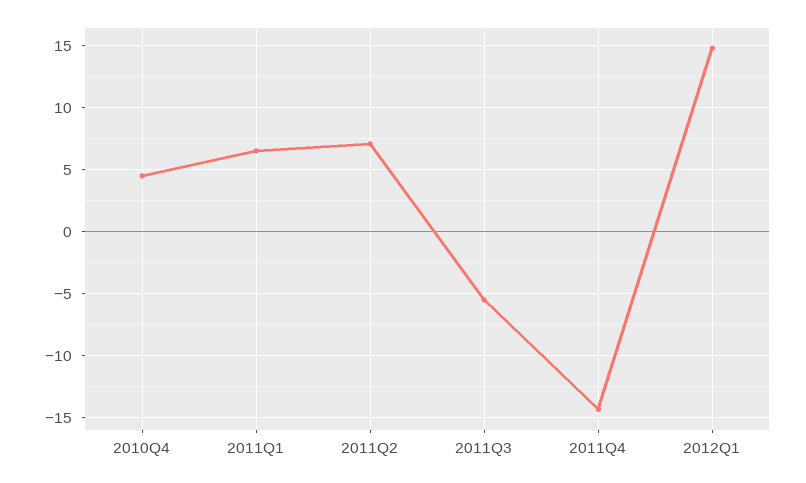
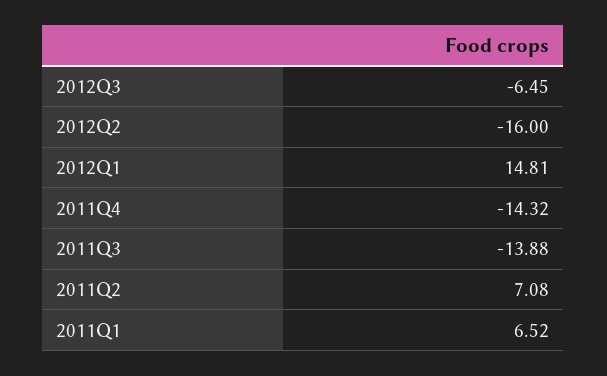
2010Q4: 4.5 -> none
2011Q3: -5.5 -> -13.88
2012Q3: none -> -6.45
2012Q2: none -> -16

